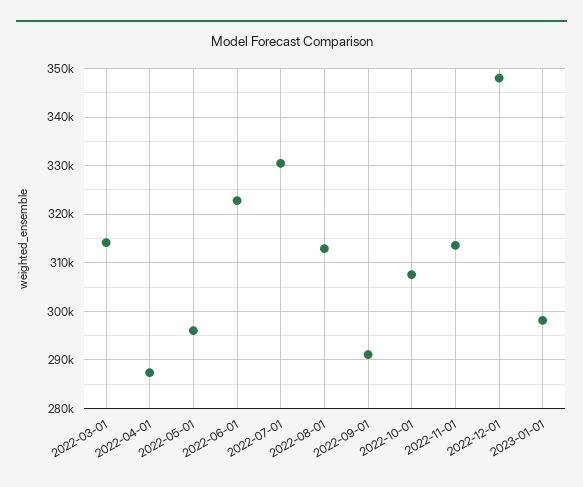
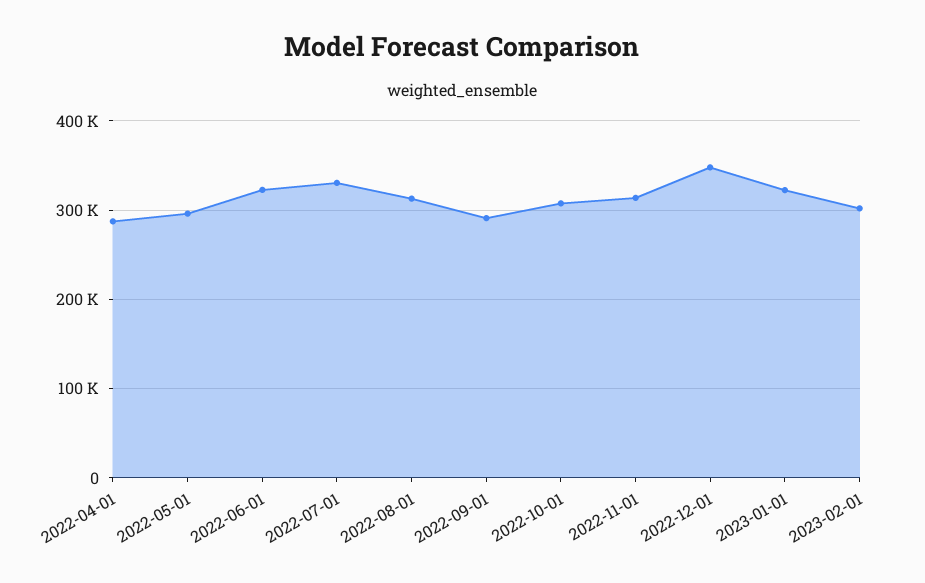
2022-03-01: 314000 -> none
2023-01-01: 298000 -> 320000
2023-02-01: none -> 300000

